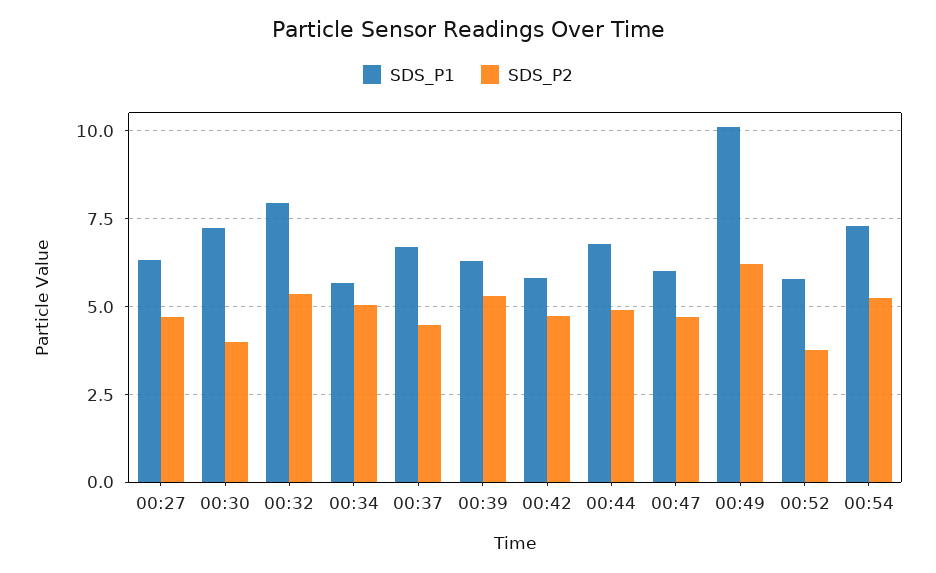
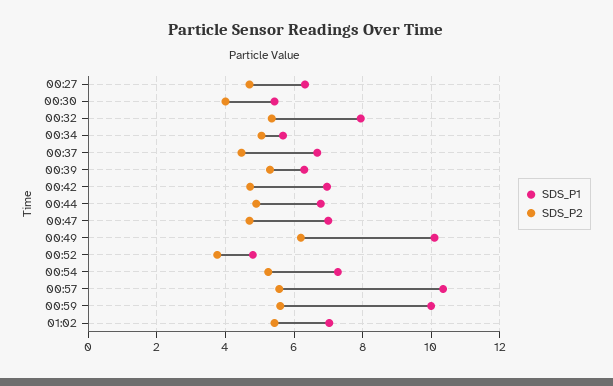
SDS_P1, 00:30: 7.25 -> 5.4
SDS_P1, 00:42: 5.75 -> 7
SDS_P1, 00:47: 6 -> 7
SDS_P1, 00:52: 5.75 -> 4.8
SDS_P1, 00:57: none -> 10.4
SDS_P2, 00:57: none -> 5.6
SDS_P1, 00:59: none -> 10
SDS_P2, 00:59: none -> 5.6
SDS_P1, 01:02: none -> 7
SDS_P2, 01:02: none -> 5.4

